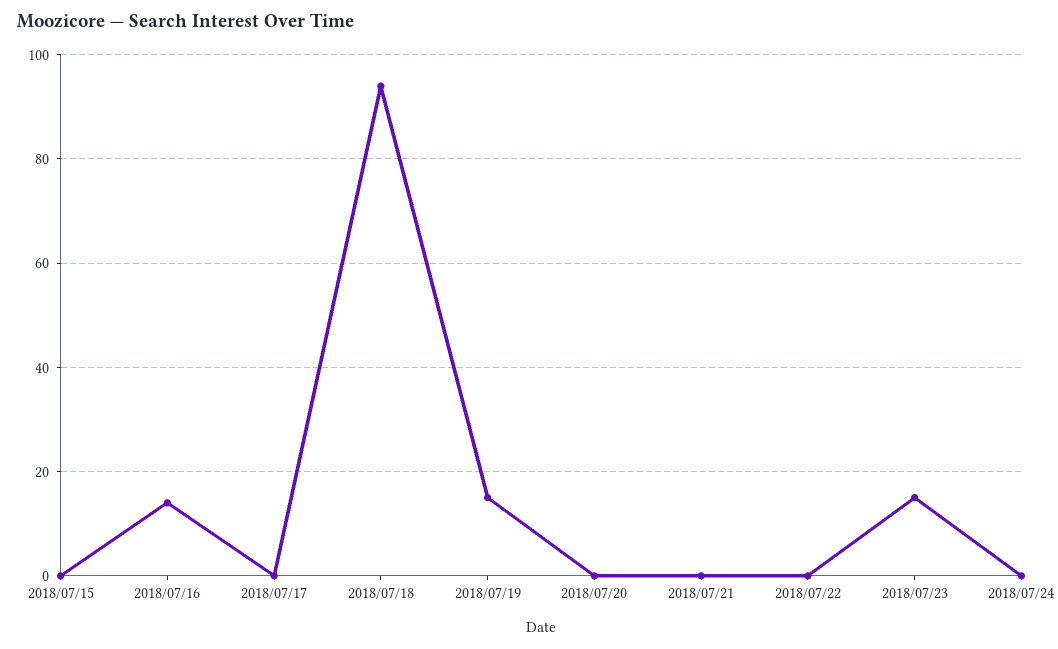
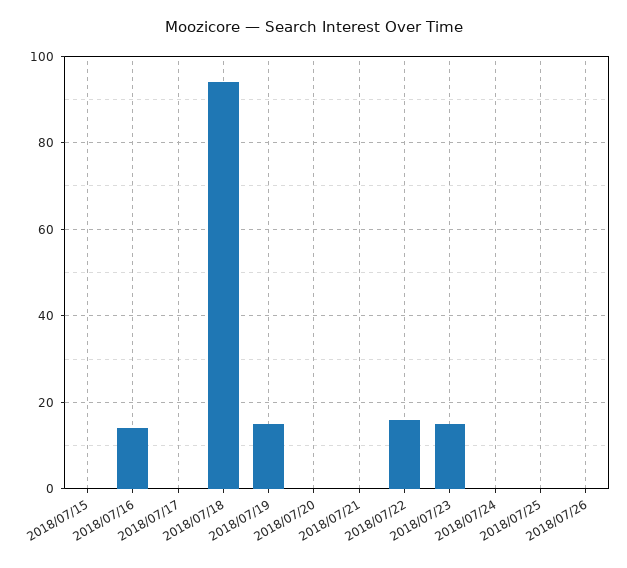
2018/07/22: 0 -> 15
2018/07/25: none -> 0
2018/07/26: none -> 0

